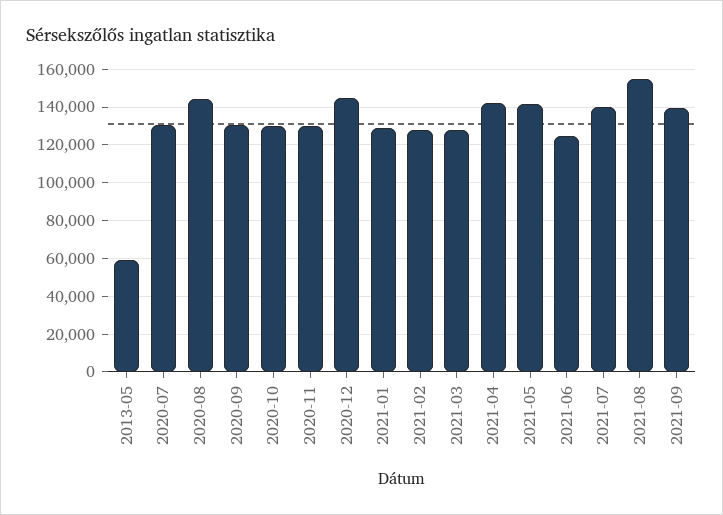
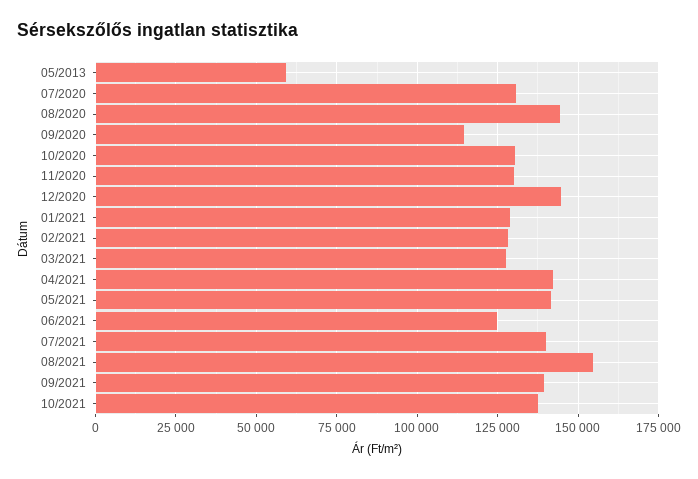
2020-09: 130000 -> 115000
10/2021: none -> 137500

